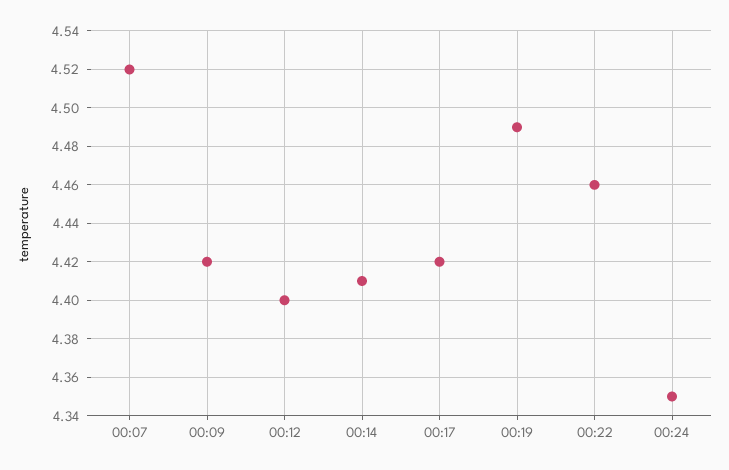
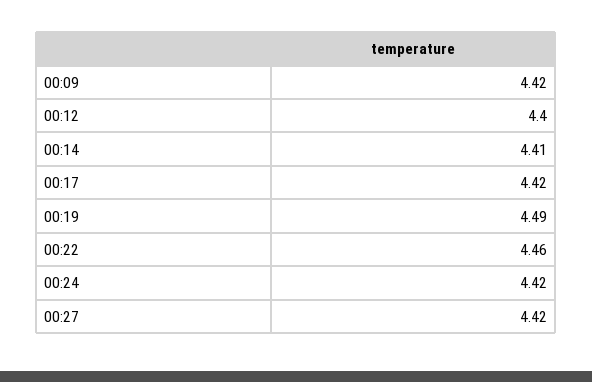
00:07: 4.52 -> none
00:24: 4.35 -> 4.42
00:27: none -> 4.42

